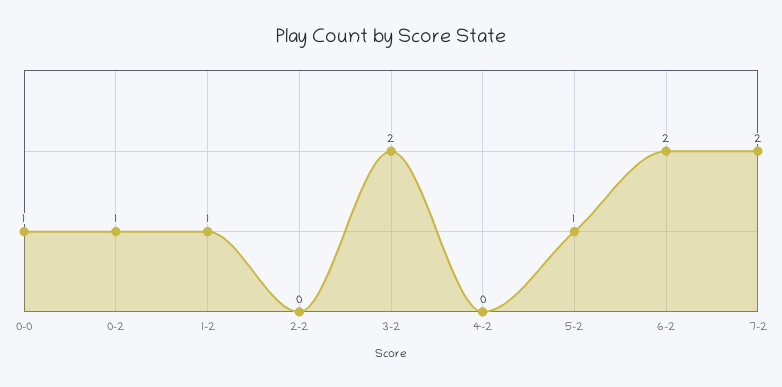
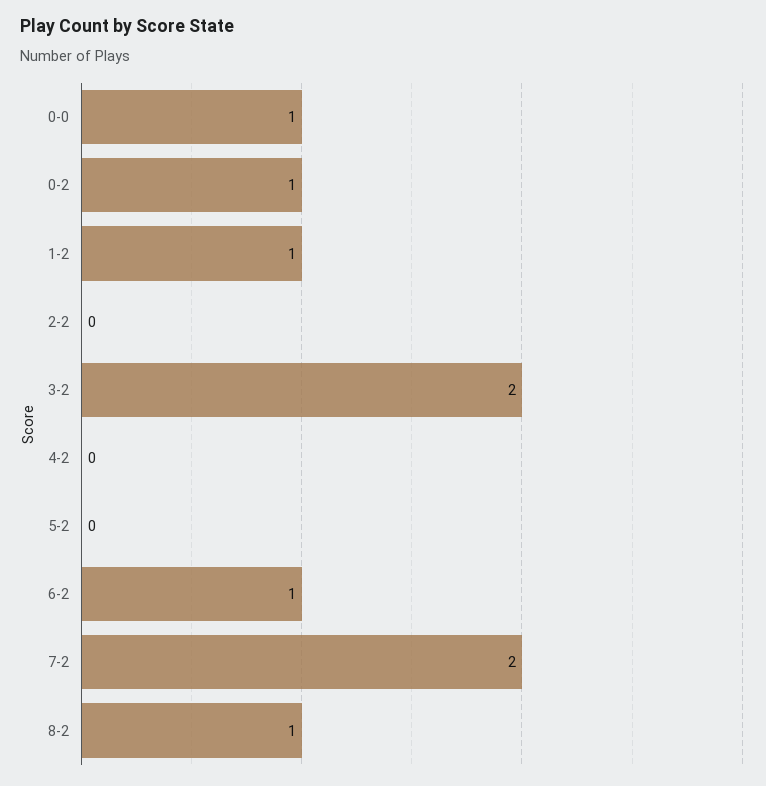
5-2: 1 -> 0
6-2: 2 -> 1
8-2: none -> 1

